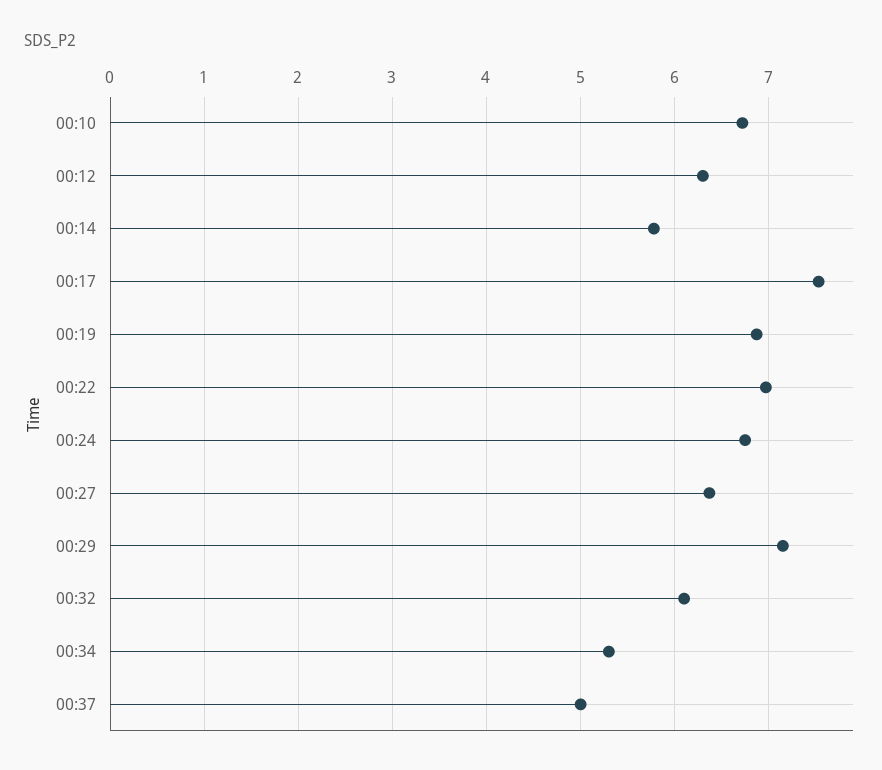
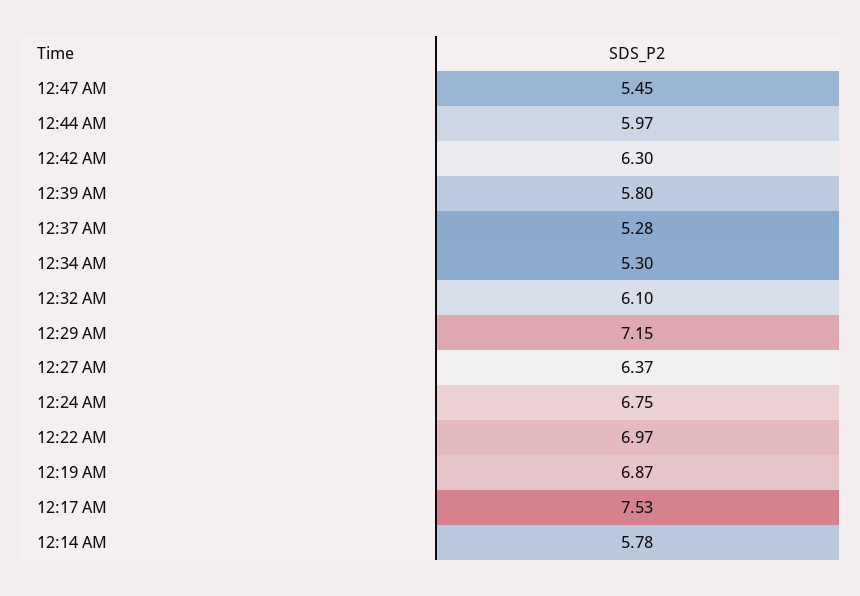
00:10: 6.7 -> none
00:12: 6.3 -> none
00:37: 5 -> 5.28
12:47 AM: none -> 5.45
12:44 AM: none -> 5.97
12:42 AM: none -> 6.3
12:39 AM: none -> 5.8

